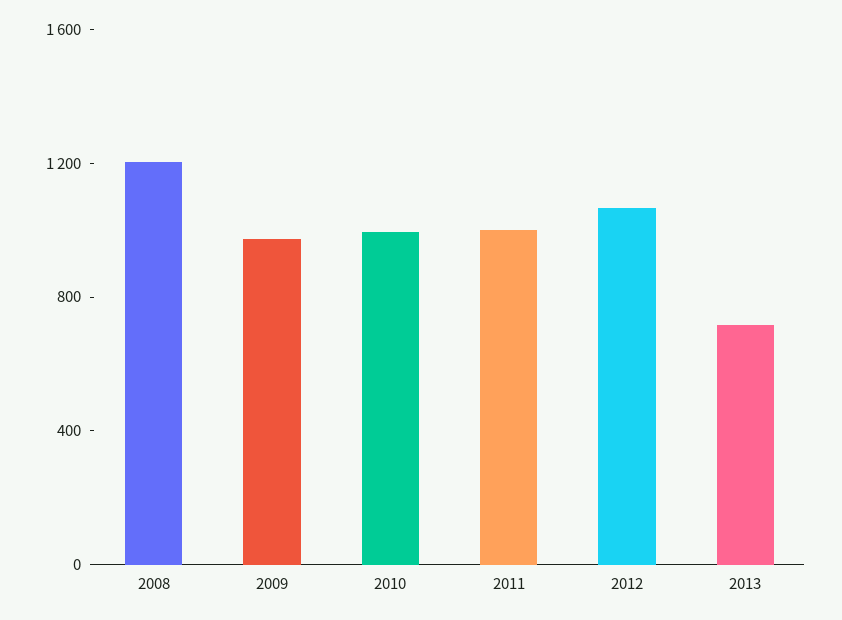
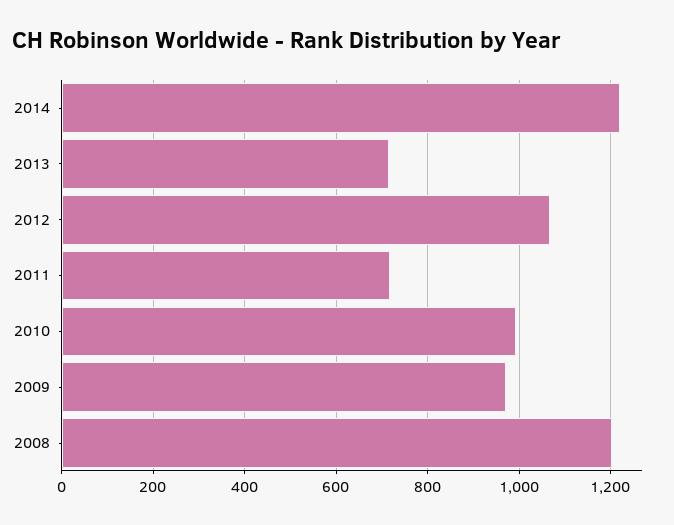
2011: 1000 -> 720
2014: none -> 1220

